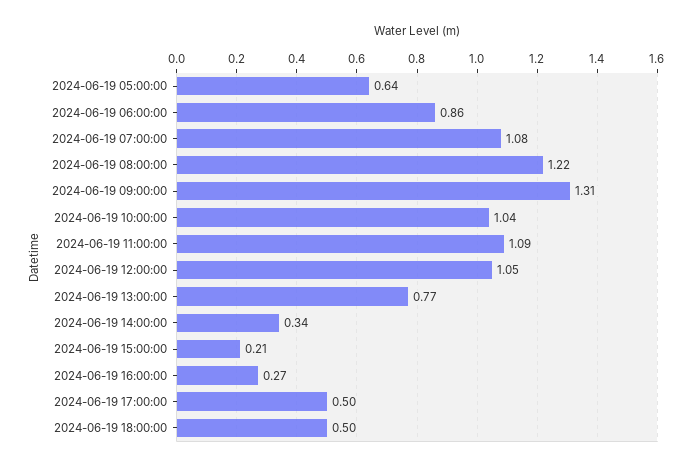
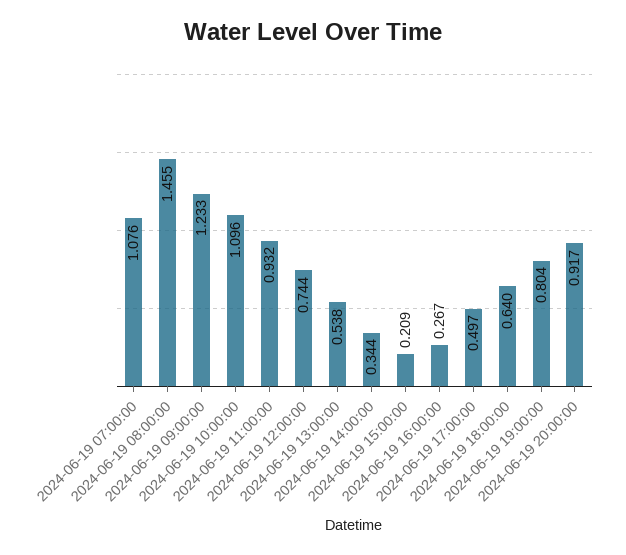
2024-06-19 05:00:00: 0.64 -> none
2024-06-19 06:00:00: 0.86 -> none
2024-06-19 08:00:00: 1.22 -> 1.455
2024-06-19 09:00:00: 1.31 -> 1.233
2024-06-19 10:00:00: 1.04 -> 1.096
2024-06-19 11:00:00: 1.09 -> 0.932
2024-06-19 12:00:00: 1.05 -> 0.744
2024-06-19 13:00:00: 0.77 -> 0.538
2024-06-19 18:00:00: 0.5 -> 0.64
2024-06-19 19:00:00: none -> 0.804
2024-06-19 20:00:00: none -> 0.917

